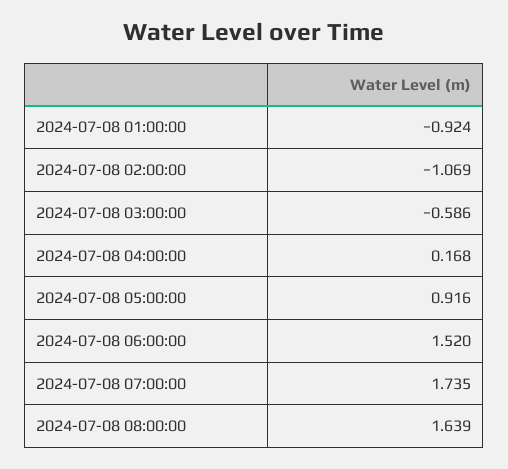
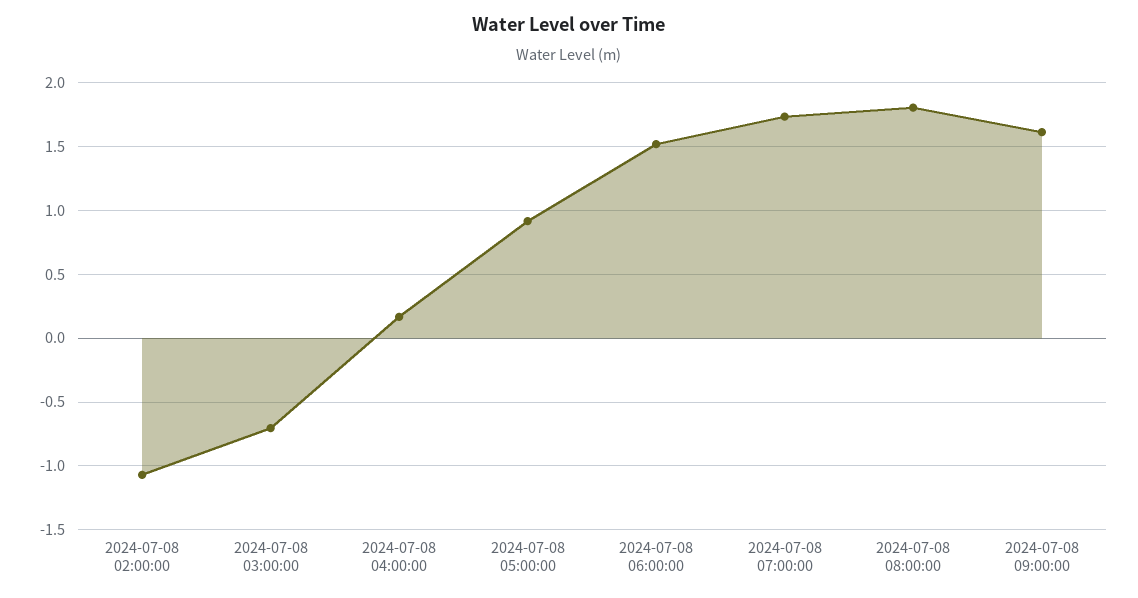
2024-07-08 01:00:00: -0.924 -> none
2024-07-08 03:00:00: -0.586 -> -0.7
2024-07-08 08:00:00: 1.639 -> 1.8
2024-07-08 09:00:00: none -> 1.6

